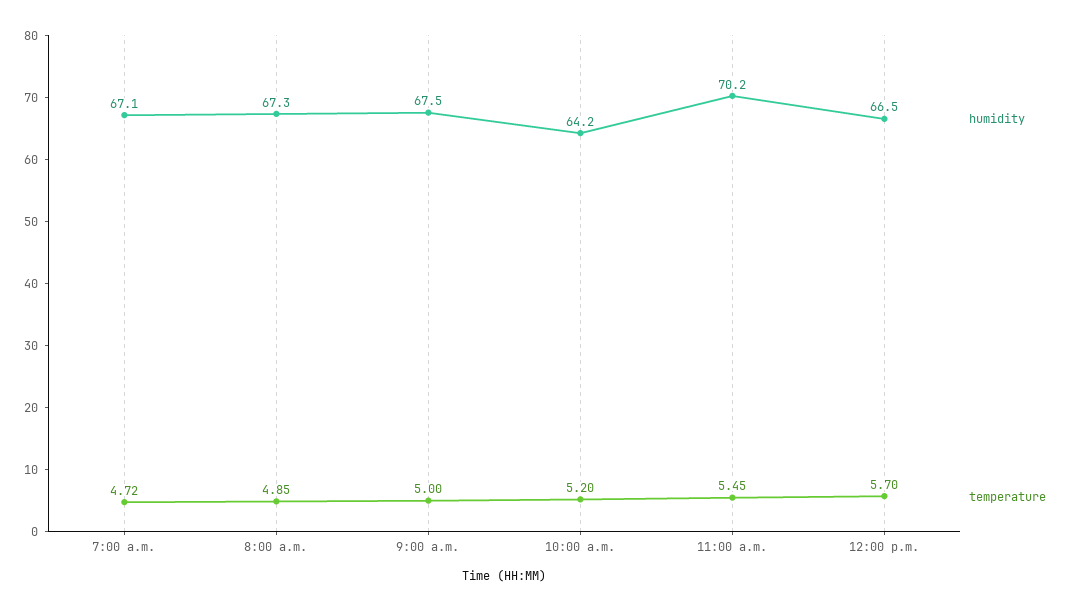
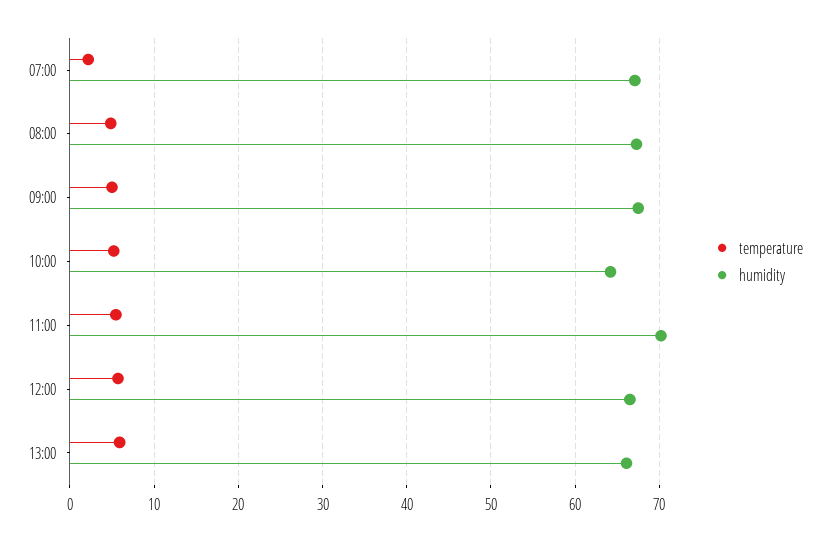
temperature, 7:00 a.m.: 4.72 -> 2
temperature, 13:00: none -> 6
humidity, 13:00: none -> 66

